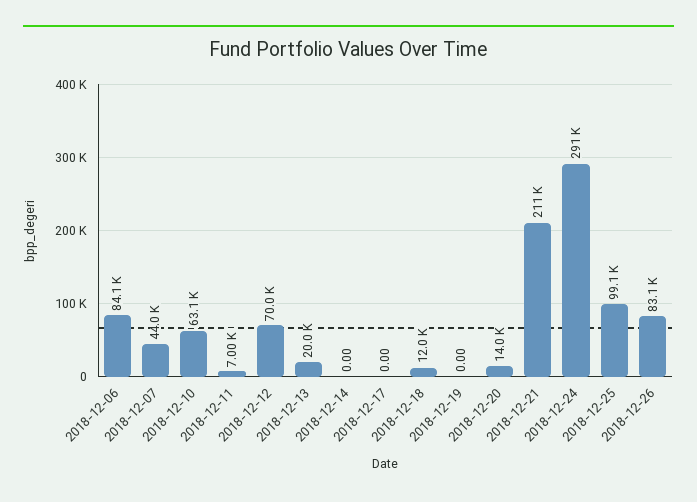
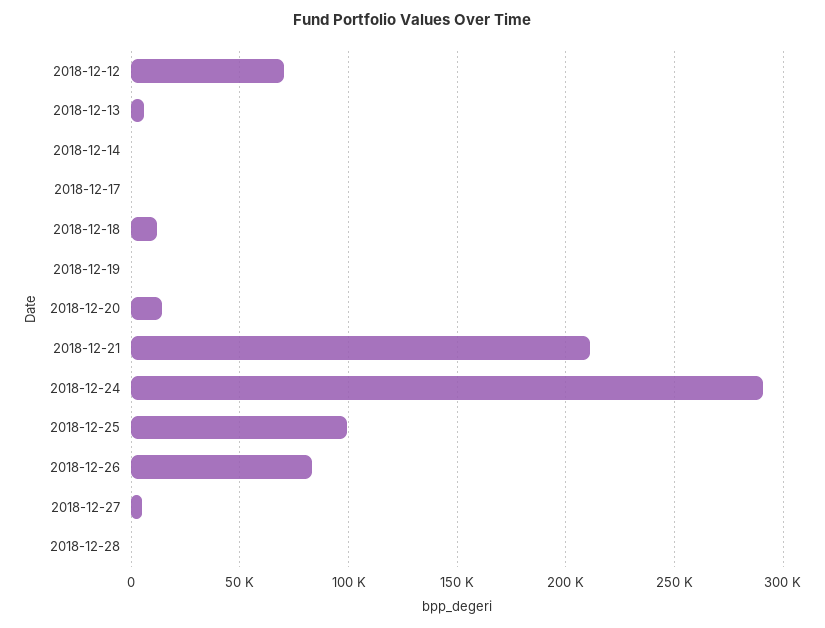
2018-12-06: 84100 -> none
2018-12-07: 44000 -> none
2018-12-10: 63100 -> none
2018-12-11: 7000 -> none
2018-12-13: 20000 -> 5000
2018-12-27: none -> 5000
2018-12-28: none -> 0

